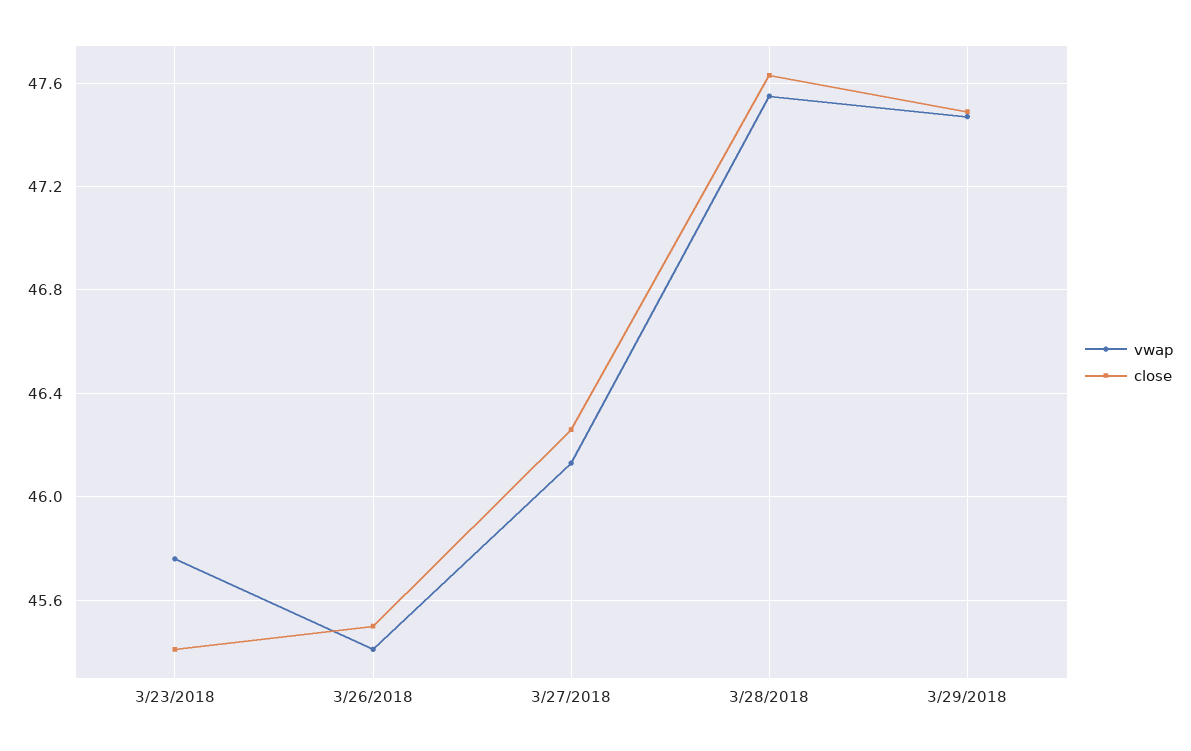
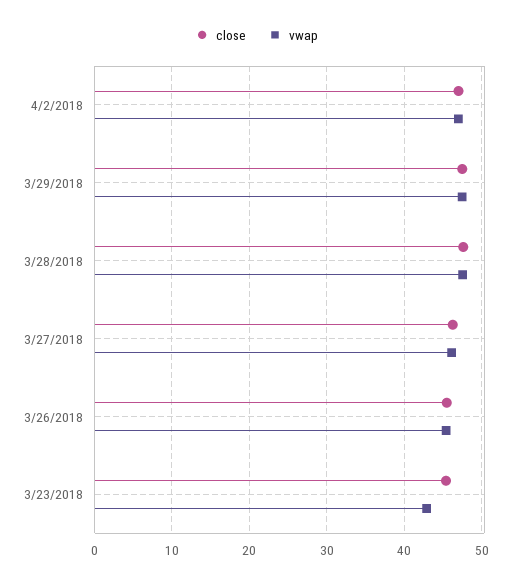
vwap, 3/23/2018: 45.75 -> 43
close, 4/2/2018: none -> 47
vwap, 4/2/2018: none -> 47

